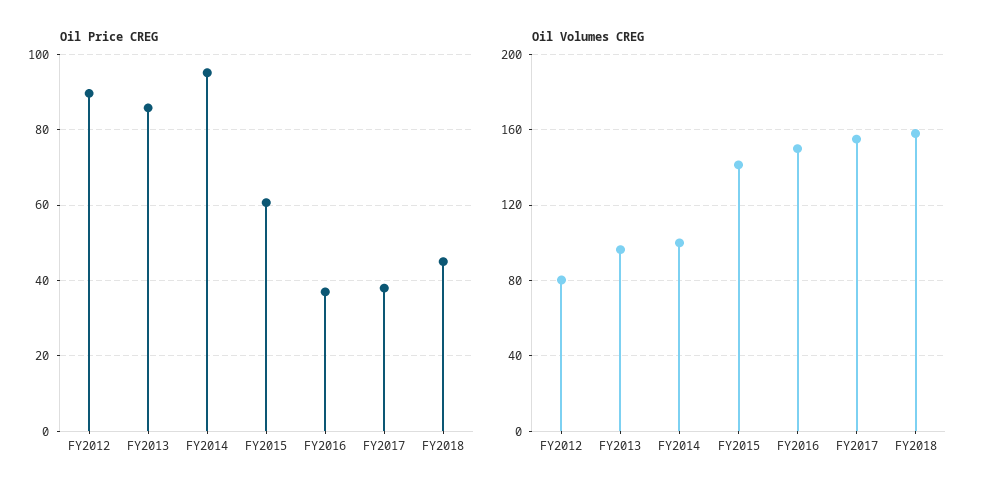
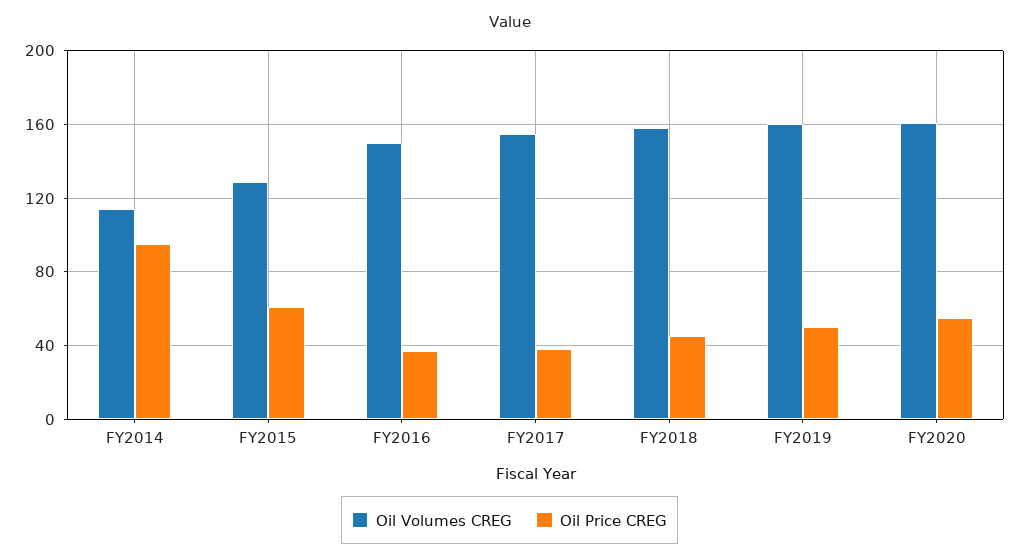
Oil Price CREG, FY2012: 90 -> none
Oil Price CREG, FY2013: 86 -> none
Oil Volumes CREG, FY2012: 80 -> none
Oil Volumes CREG, FY2013: 95 -> none
Oil Volumes CREG, FY2014: 100 -> 115
Oil Volumes CREG, FY2015: 140 -> 130
Oil Volumes CREG, FY2019: none -> 160
Oil Price CREG, FY2019: none -> 50
Oil Volumes CREG, FY2020: none -> 160
Oil Price CREG, FY2020: none -> 55

